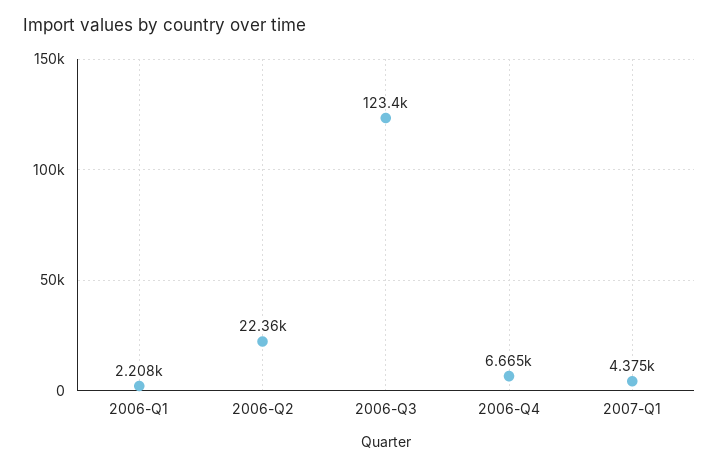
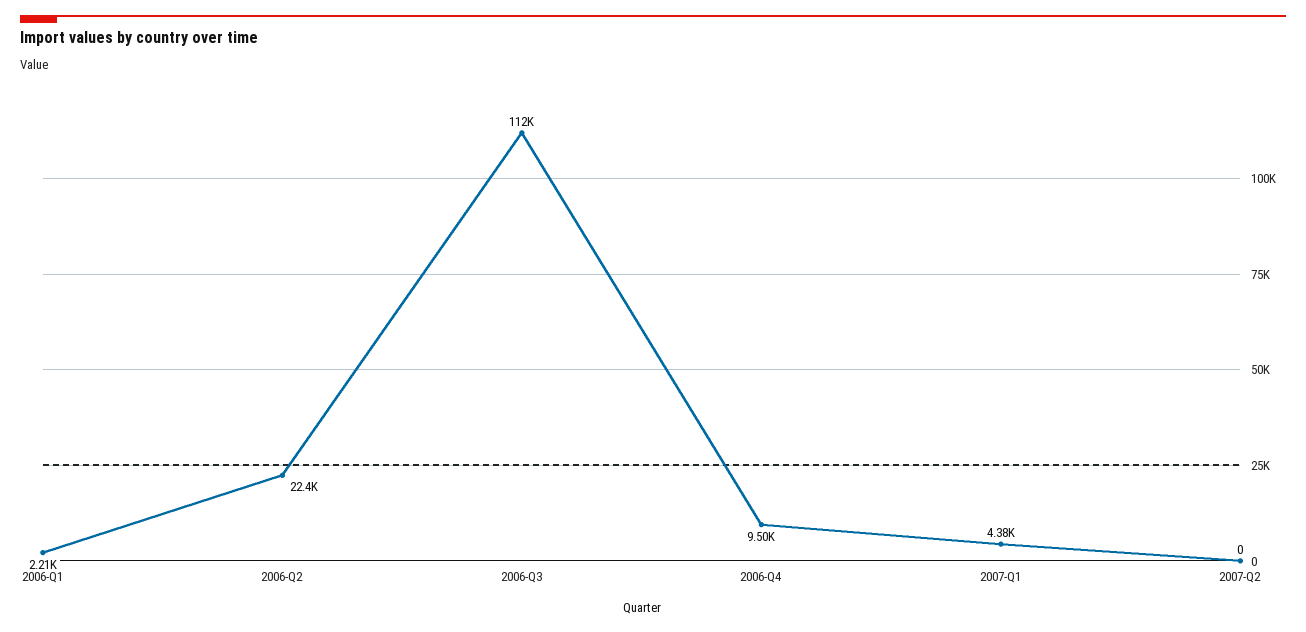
2006-Q3: 123400 -> 112000
2006-Q4: 6665 -> 9500
2007-Q2: none -> 0

